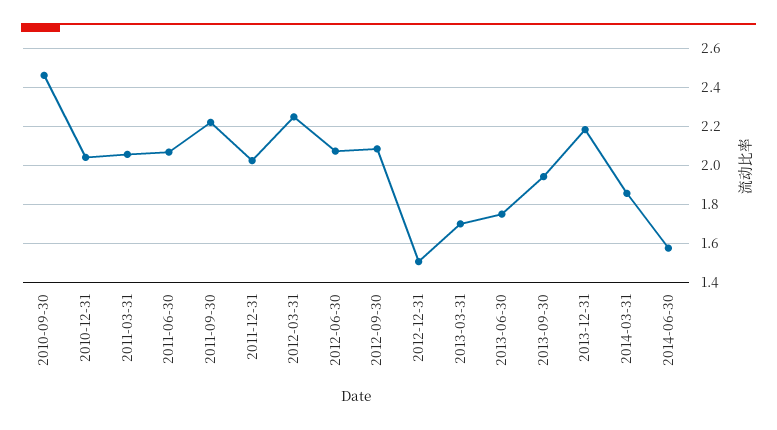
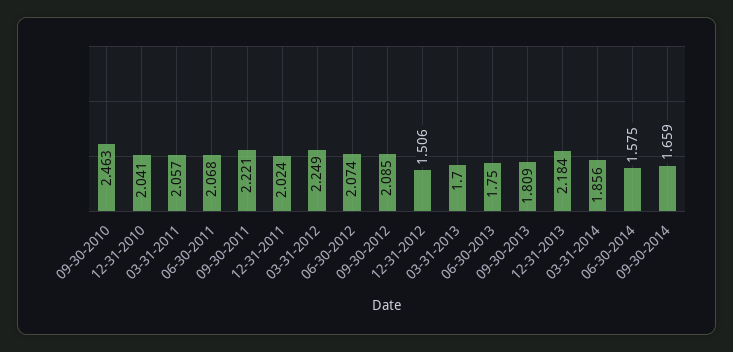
2013-09-30: 1.95 -> 1.809
09-30-2014: none -> 1.659

